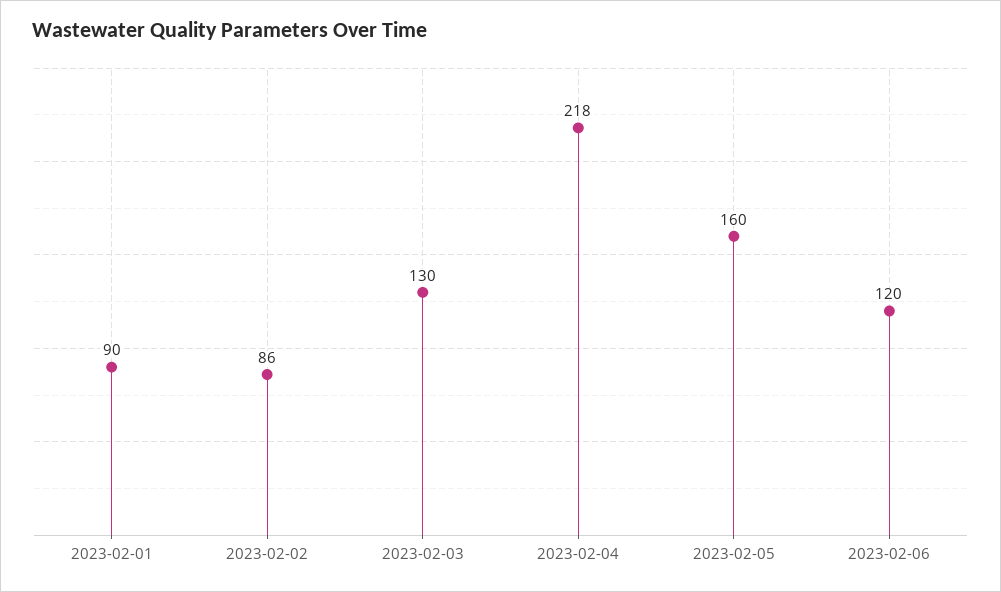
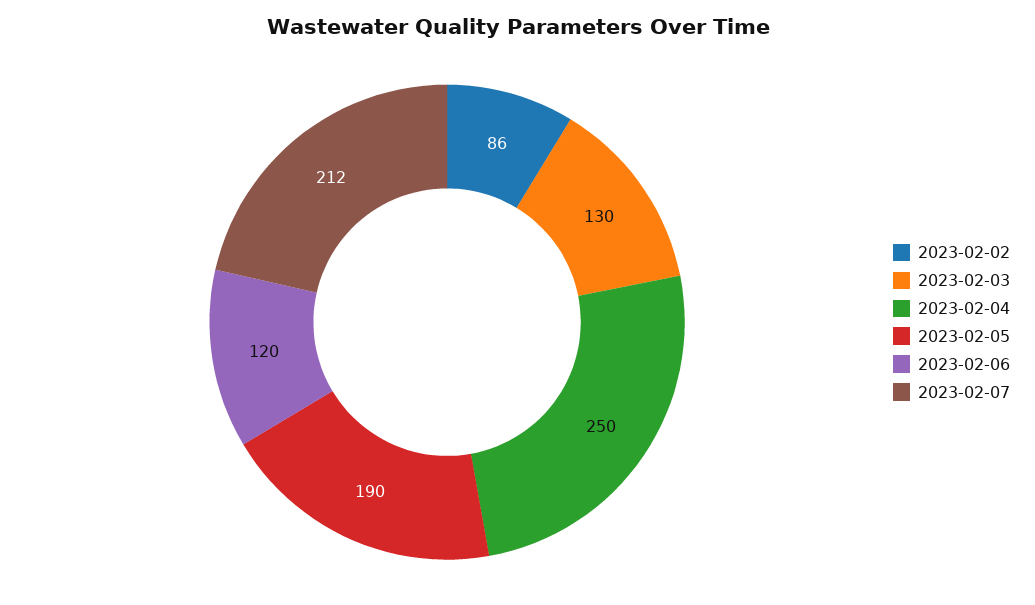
2023-02-01: 90 -> none
2023-02-04: 218 -> 250
2023-02-05: 160 -> 190
2023-02-07: none -> 212

